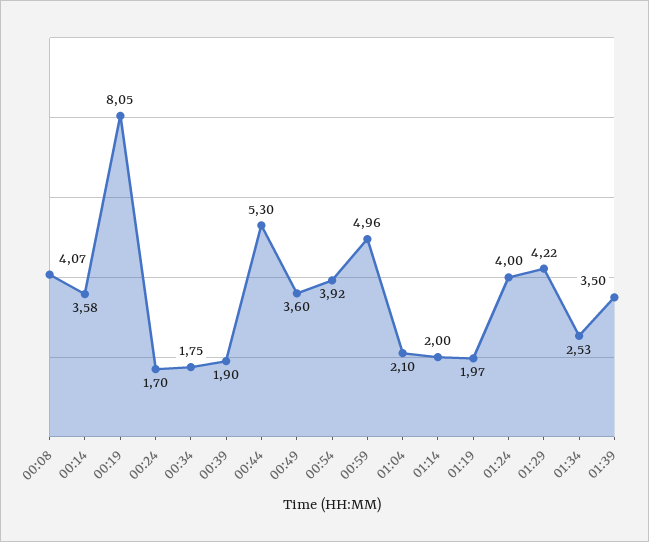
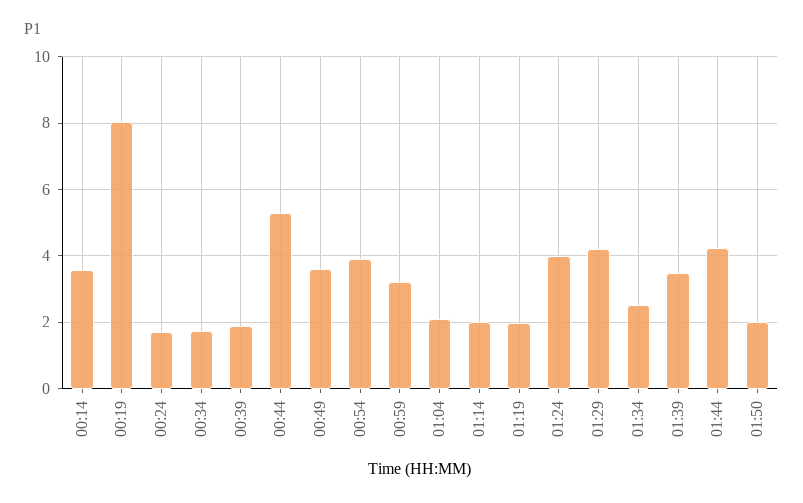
00:08: 4.07 -> none
00:59: 4.96 -> 3.2
01:44: none -> 4.2
01:50: none -> 2

